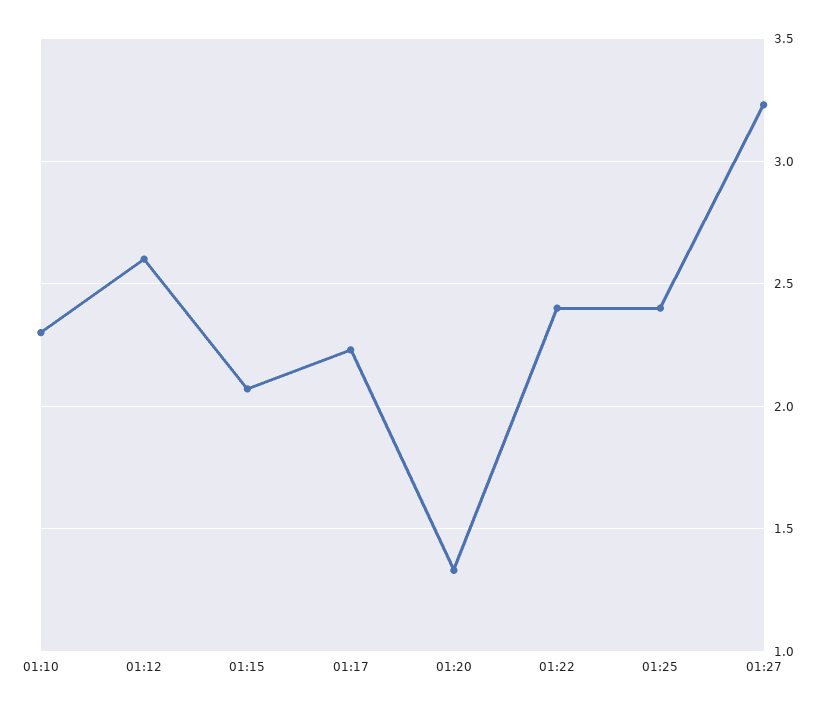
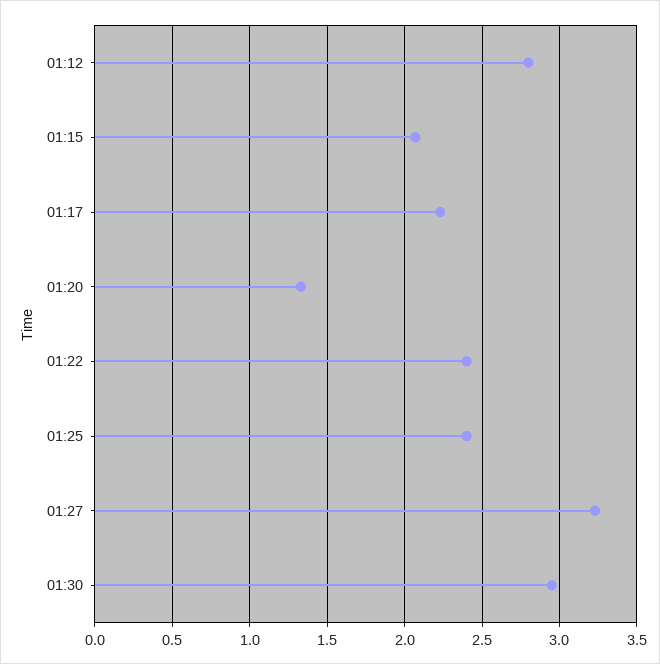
01:10: 2.3 -> none
01:12: 2.6 -> 2.8
01:30: none -> 2.95

